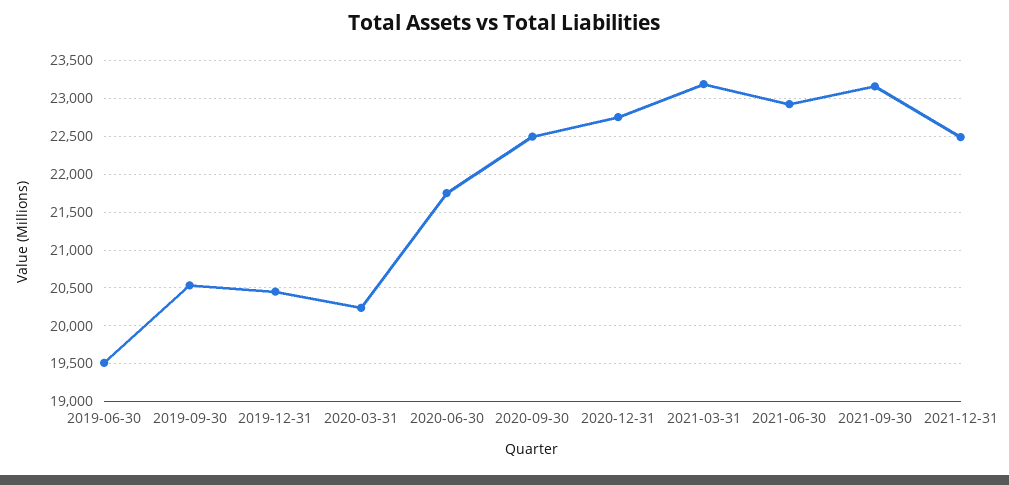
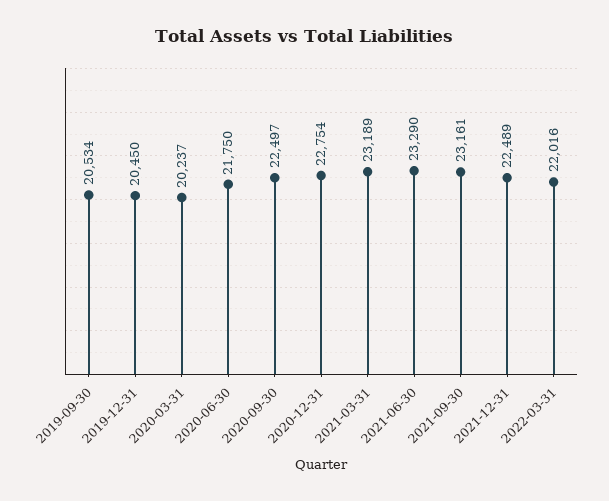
2019-06-30: 19500 -> none
2021-06-30: 22900 -> 23290
2022-03-31: none -> 22016

